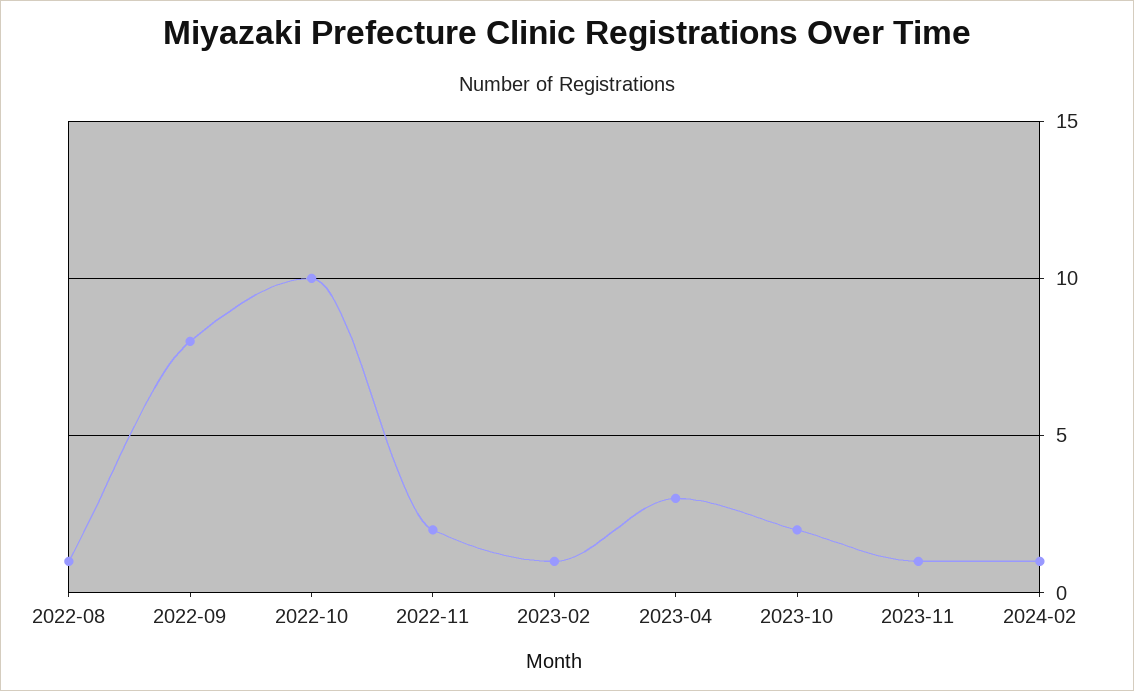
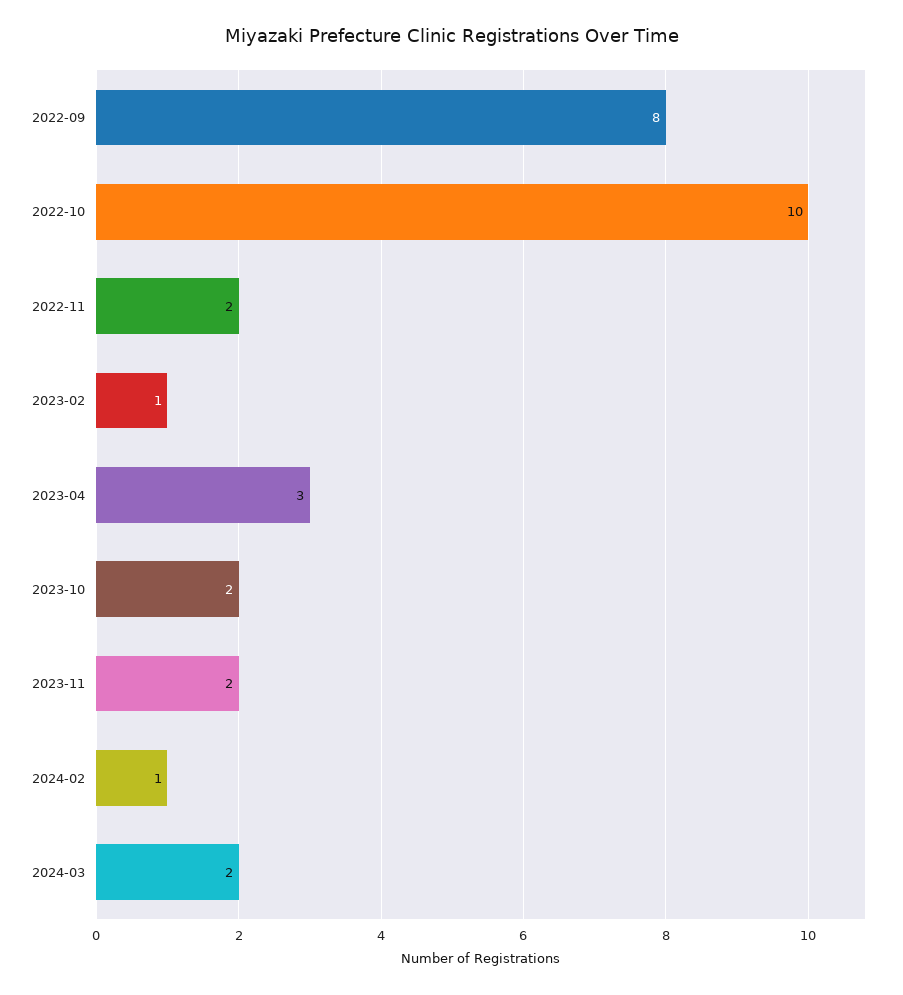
2022-08: 1 -> none
2023-11: 1 -> 2
2024-03: none -> 2

